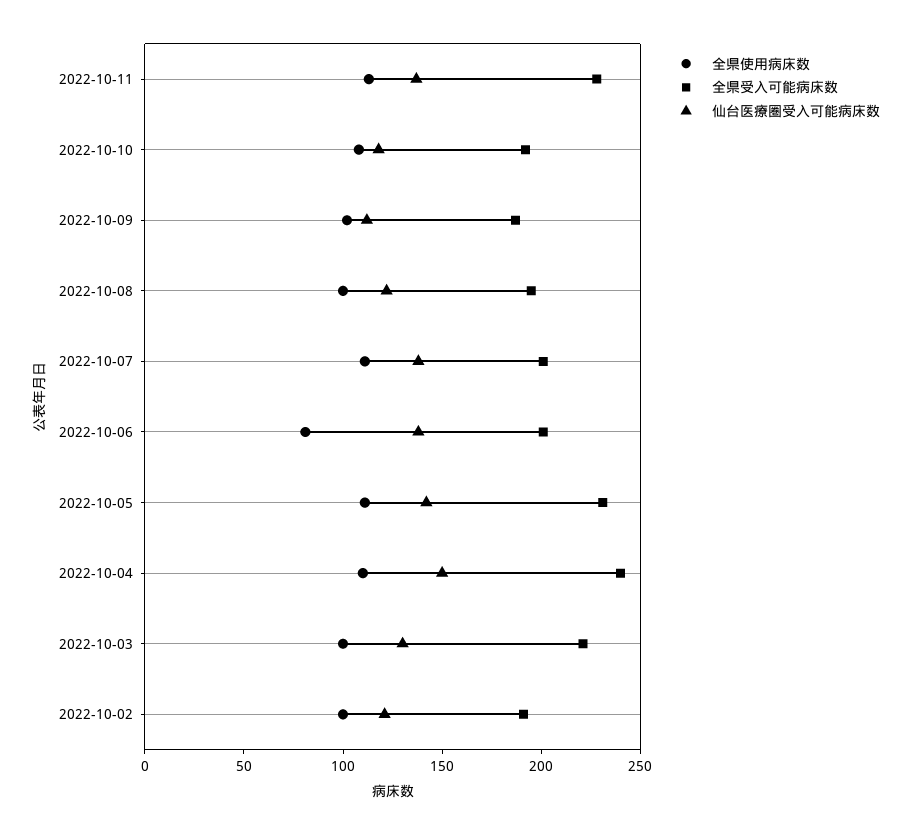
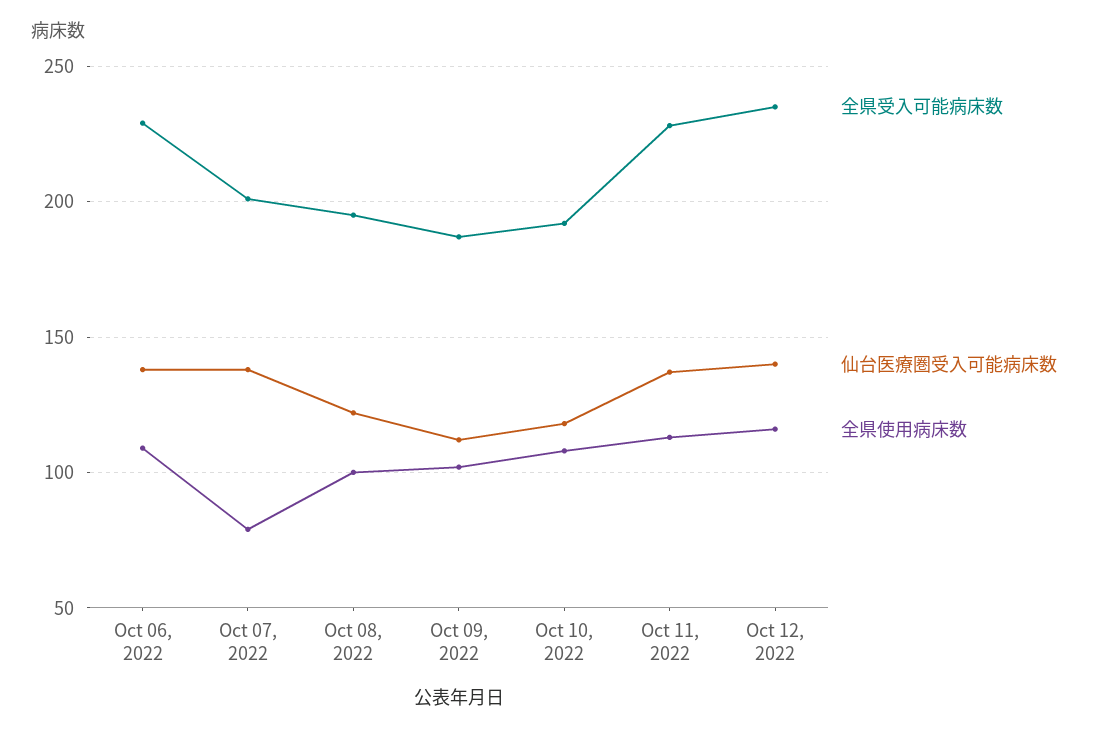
全県使用病床数, 2022-10-07: 110 -> 80
全県使用病床数, 2022-10-06: 80 -> 110
全県受入可能病床数, 2022-10-06: 200 -> 230
全県使用病床数, 2022-10-05: 110 -> none
全県受入可能病床数, 2022-10-05: 230 -> none
仙台医療圏受入可能病床数, 2022-10-05: 140 -> none
全県使用病床数, 2022-10-04: 110 -> none
全県受入可能病床数, 2022-10-04: 240 -> none
仙台医療圏受入可能病床数, 2022-10-04: 150 -> none
全県使用病床数, 2022-10-03: 100 -> none
全県受入可能病床数, 2022-10-03: 220 -> none
仙台医療圏受入可能病床数, 2022-10-03: 130 -> none
全県使用病床数, 2022-10-02: 100 -> none
全県受入可能病床数, 2022-10-02: 190 -> none
仙台医療圏受入可能病床数, 2022-10-02: 120 -> none
全県受入可能病床数, Oct 12, 2022: none -> 235
仙台医療圏受入可能病床数, Oct 12, 2022: none -> 140
全県使用病床数, Oct 12, 2022: none -> 115

